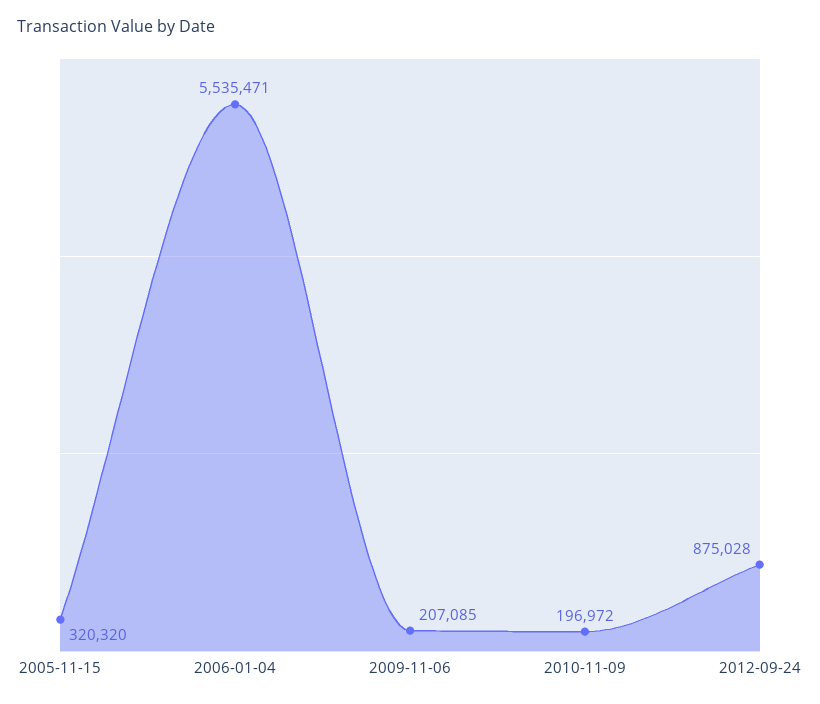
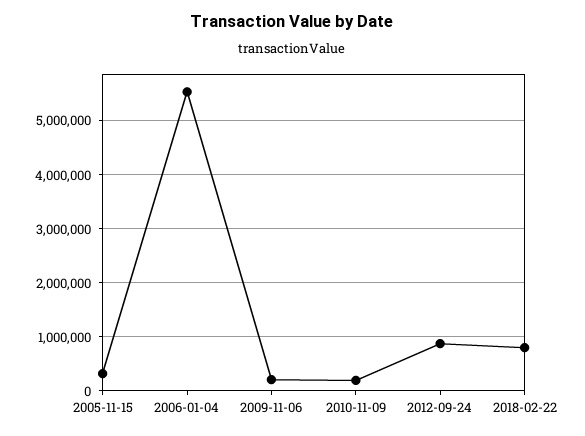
2018-02-22: none -> 800000

